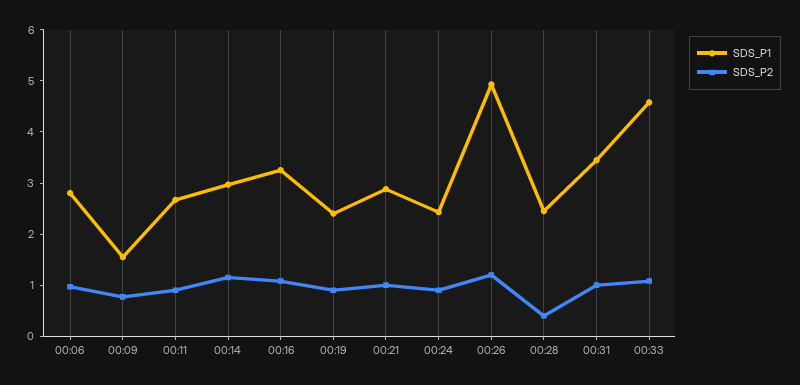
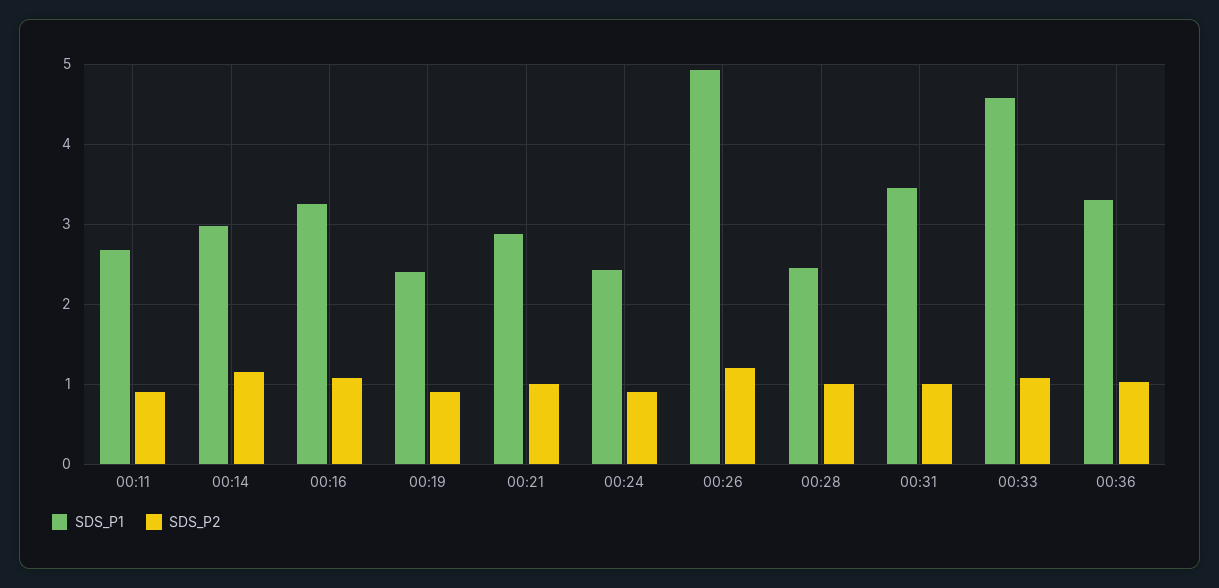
SDS_P1, 00:06: 2.8 -> none
SDS_P2, 00:06: 1 -> none
SDS_P1, 00:09: 1.6 -> none
SDS_P2, 00:09: 0.8 -> none
SDS_P2, 00:28: 0.4 -> 1
SDS_P1, 00:36: none -> 3.3
SDS_P2, 00:36: none -> 1

